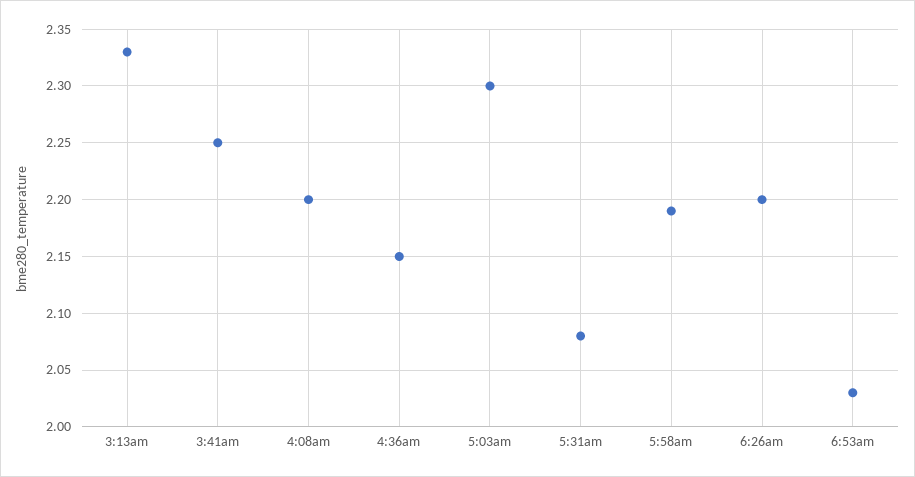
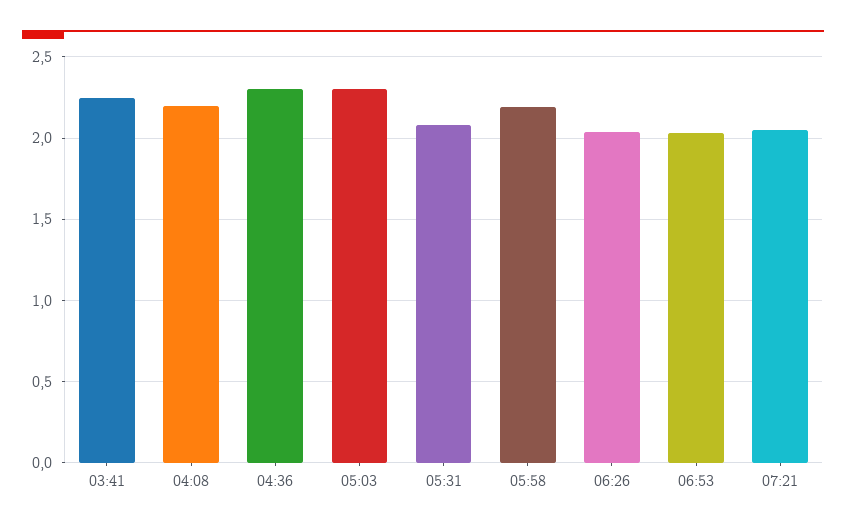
3:13am: 2.33 -> none
4:36am: 2.15 -> 2.3
6:26am: 2.2 -> 2.05
07:21: none -> 2.05

